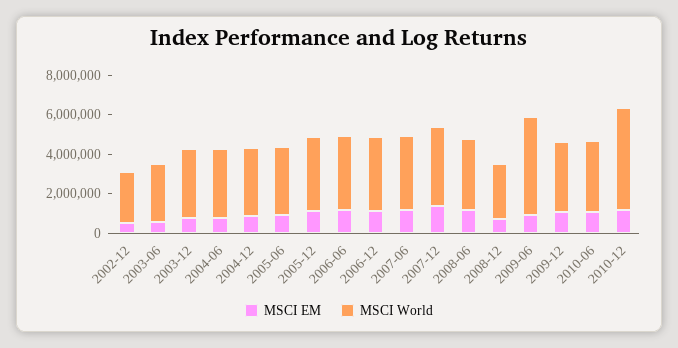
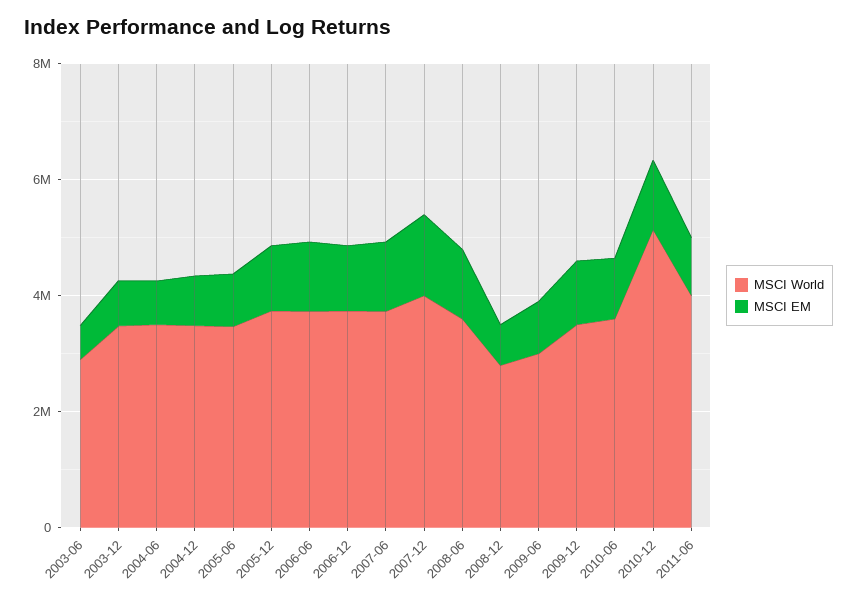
MSCI EM, 2002-12: 500000 -> none
MSCI World, 2002-12: 2500000 -> none
MSCI World, 2009-06: 5000000 -> 3000000
MSCI World, 2011-06: none -> 4000000
MSCI EM, 2011-06: none -> 1000000

